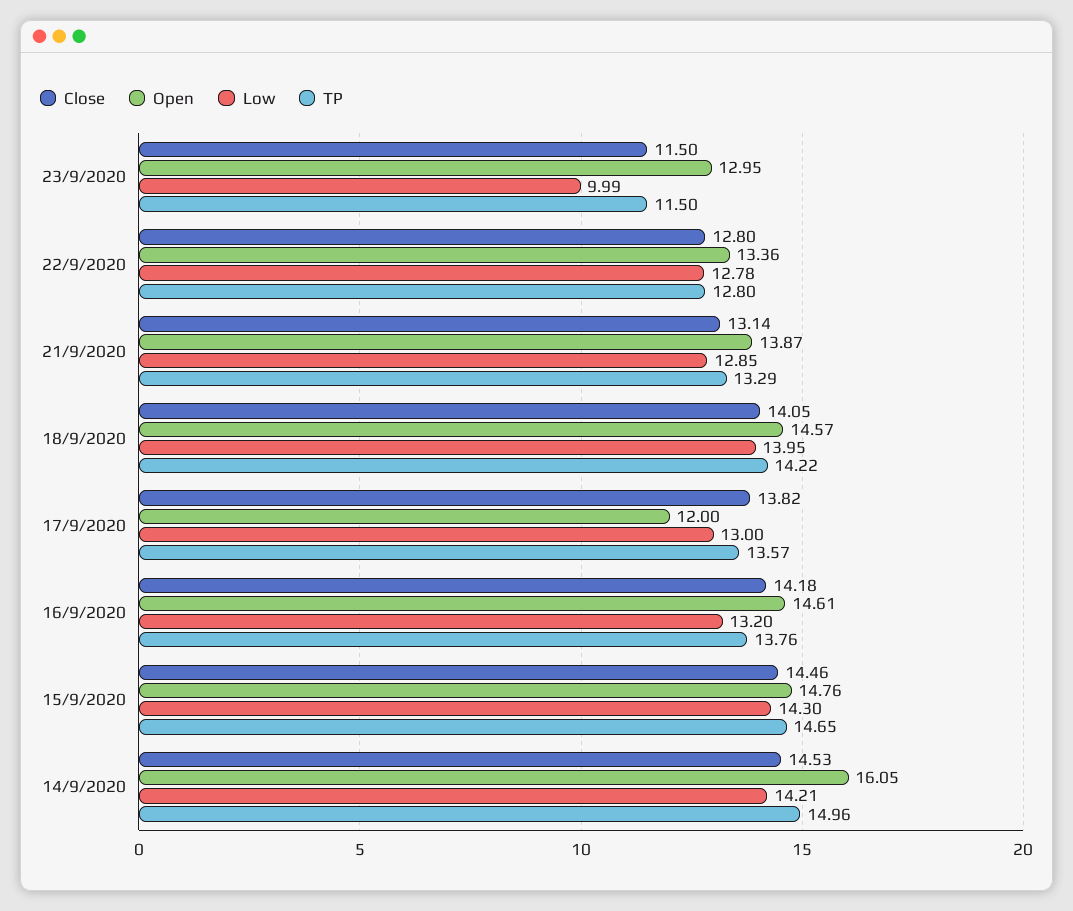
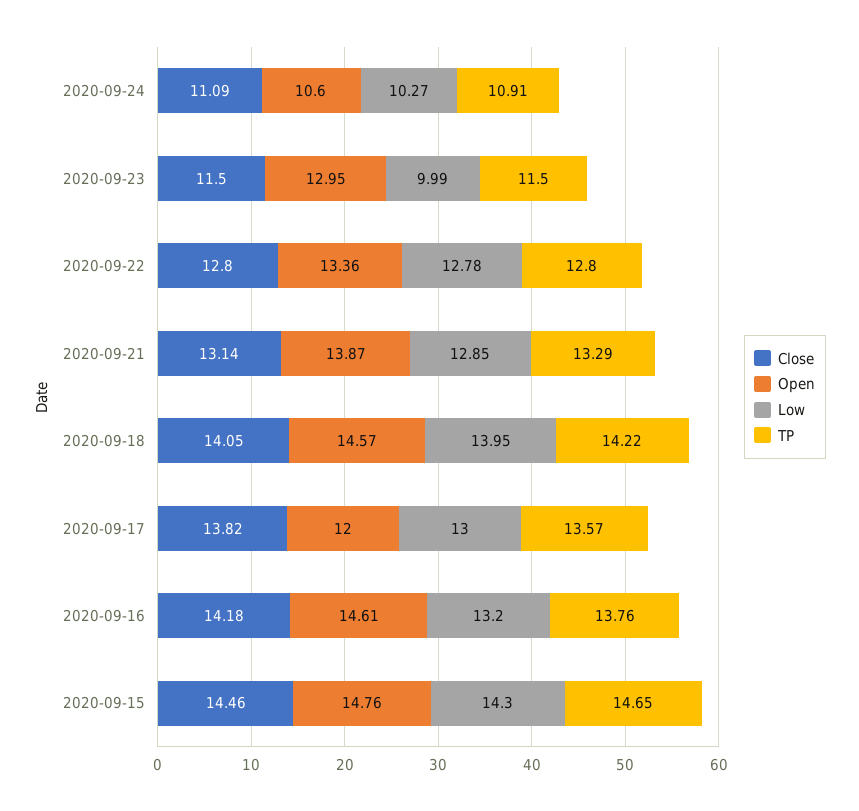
Close, 14/9/2020: 14.53 -> none
Open, 14/9/2020: 16.05 -> none
Low, 14/9/2020: 14.21 -> none
TP, 14/9/2020: 14.96 -> none
Close, 2020-09-24: none -> 11.09
Open, 2020-09-24: none -> 10.6
Low, 2020-09-24: none -> 10.27
TP, 2020-09-24: none -> 10.91

